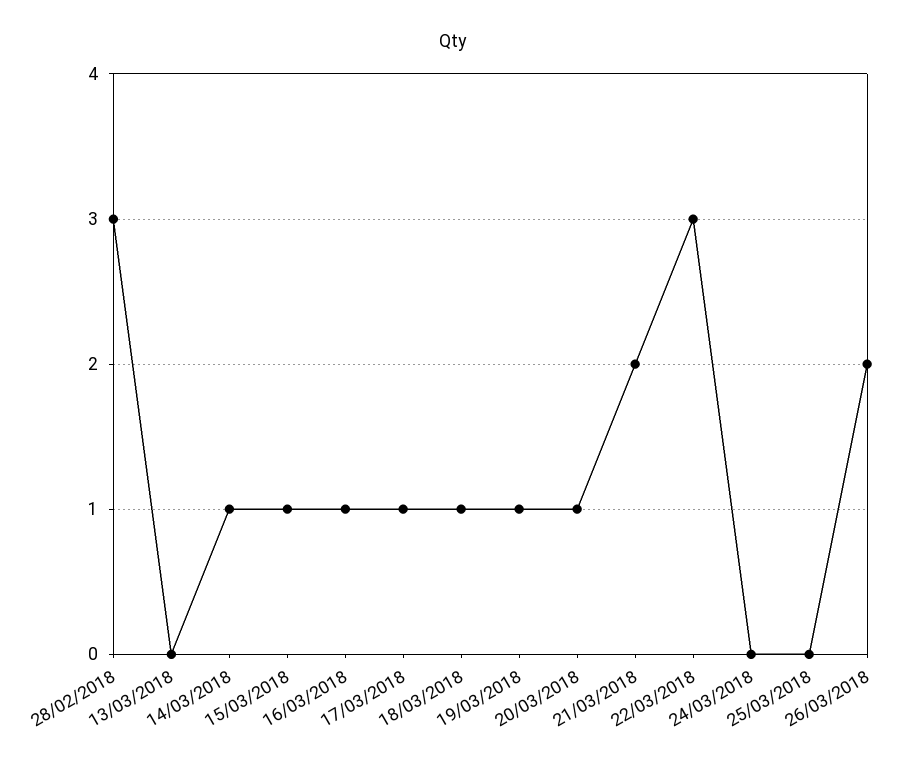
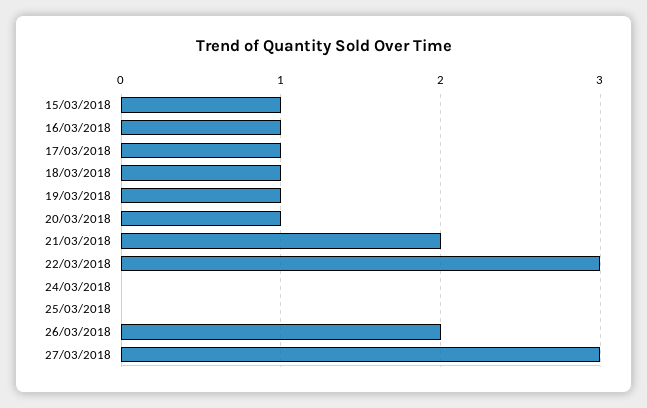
28/02/2018: 3 -> none
13/03/2018: 0 -> none
14/03/2018: 1 -> none
27/03/2018: none -> 3

